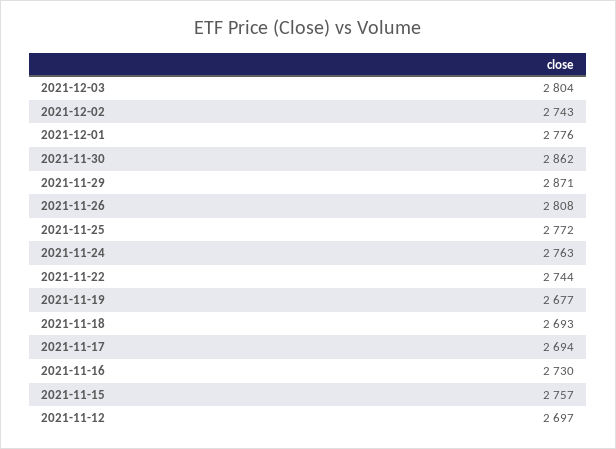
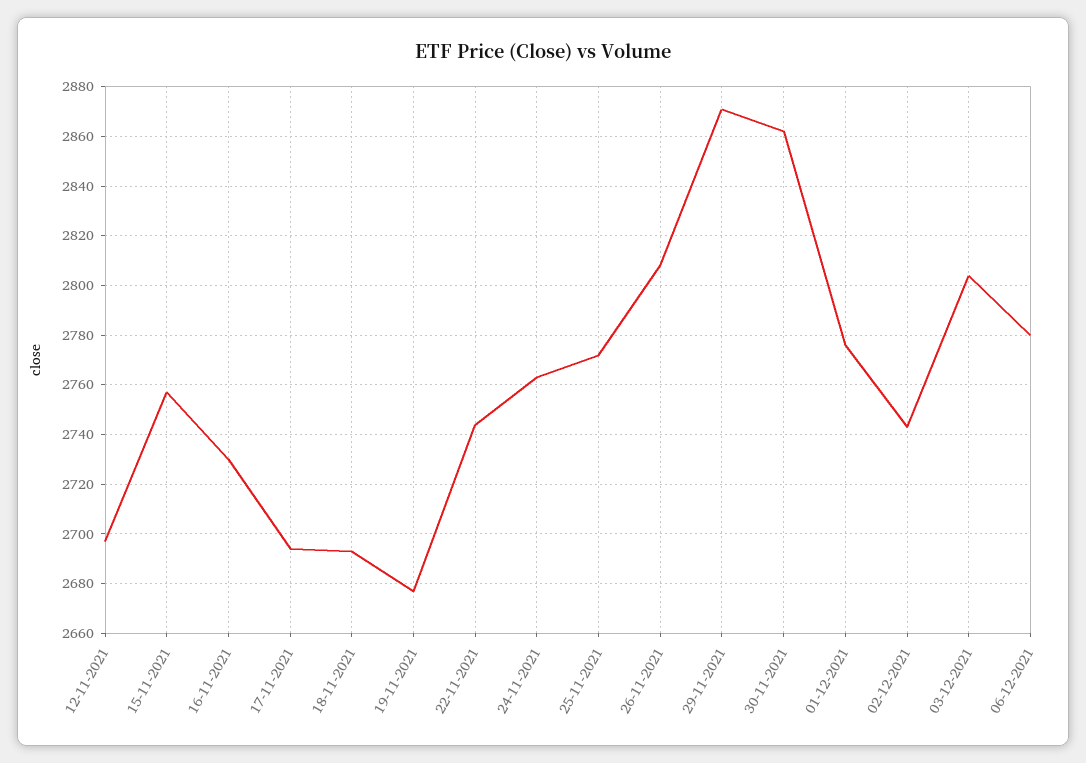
06-12-2021: none -> 2780

